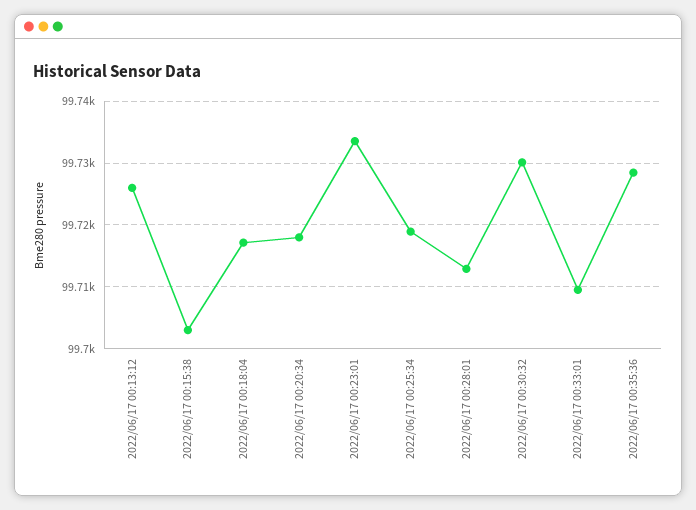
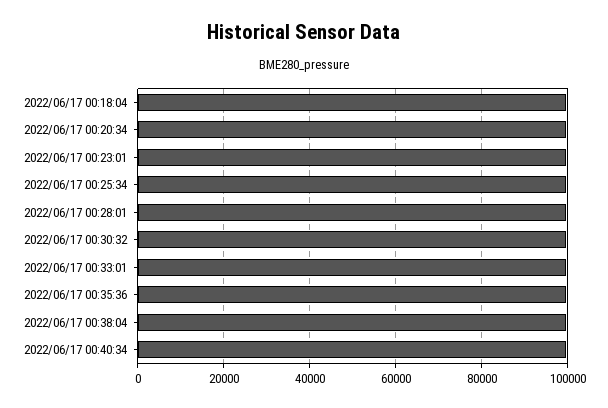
2022/06/17 00:13:12: 99726 -> none
2022/06/17 00:15:38: 99703 -> none
2022/06/17 00:38:04: none -> 100000
2022/06/17 00:40:34: none -> 100000

